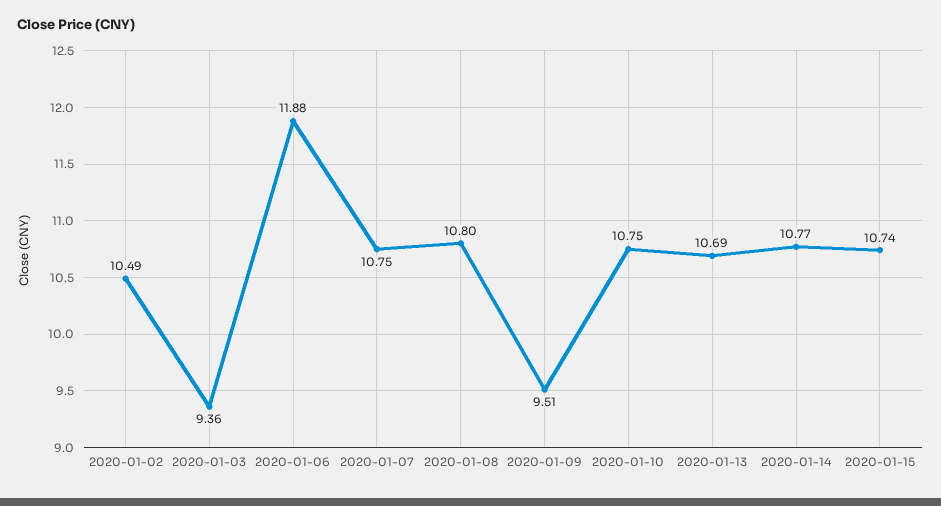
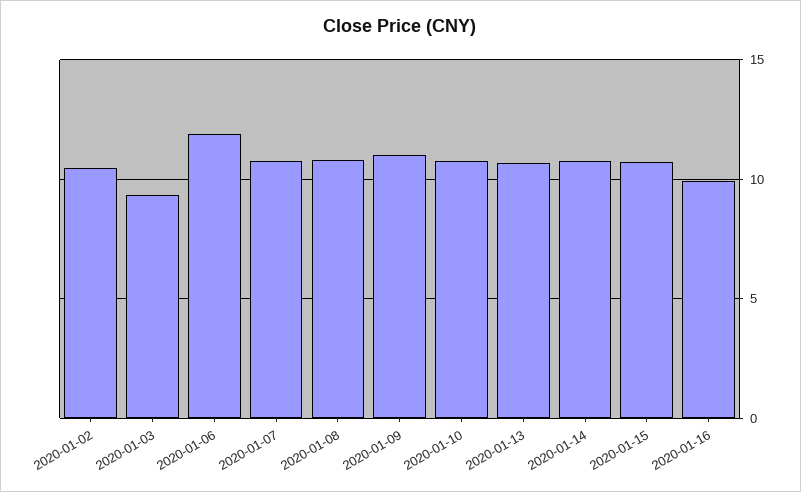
2020-01-09: 9.51 -> 11
2020-01-16: none -> 10

